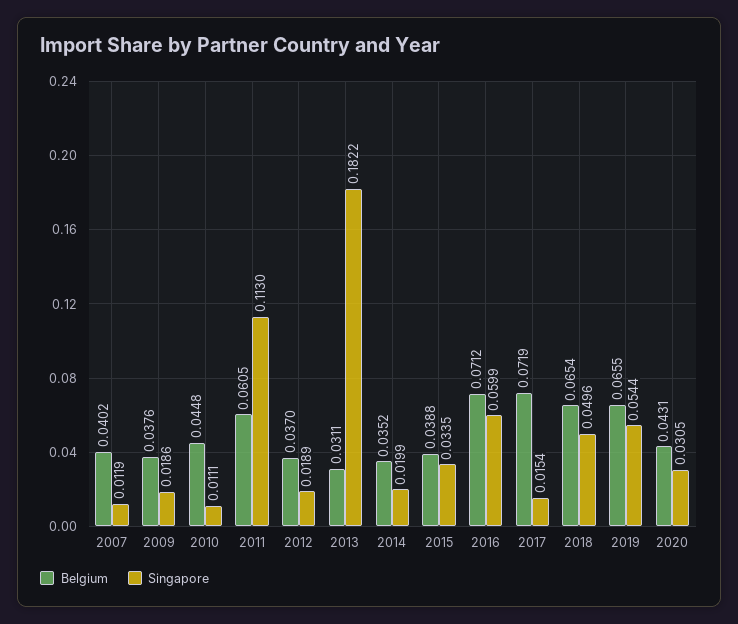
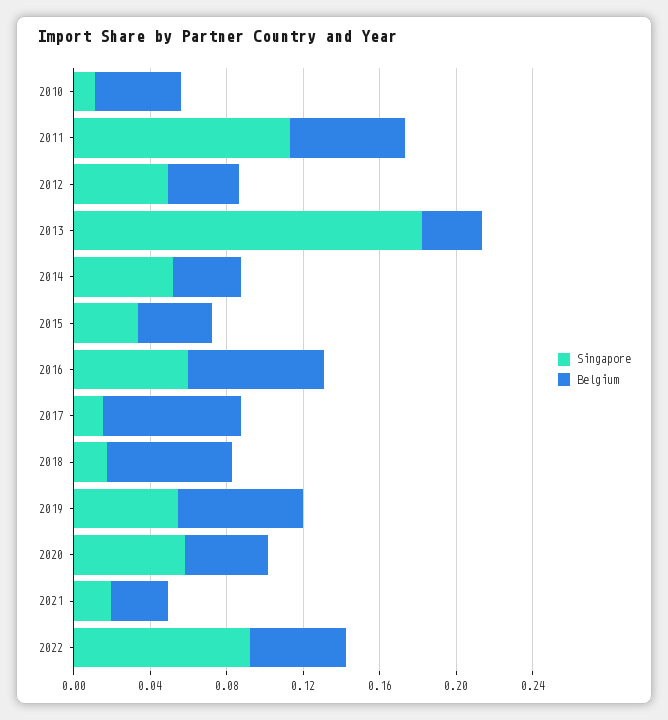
Belgium, 2007: 0.0402 -> none
Singapore, 2007: 0.0119 -> none
Belgium, 2009: 0.0376 -> none
Singapore, 2009: 0.0186 -> none
Singapore, 2012: 0.0189 -> 0.05
Singapore, 2014: 0.0199 -> 0.05
Singapore, 2018: 0.0496 -> 0.02
Singapore, 2020: 0.0305 -> 0.06
Singapore, 2021: none -> 0.02
Belgium, 2021: none -> 0.03
Singapore, 2022: none -> 0.09
Belgium, 2022: none -> 0.05

